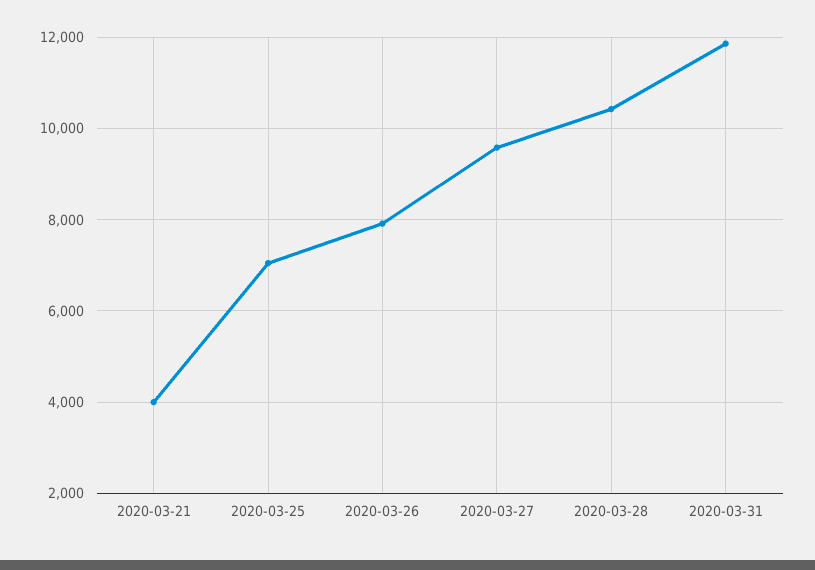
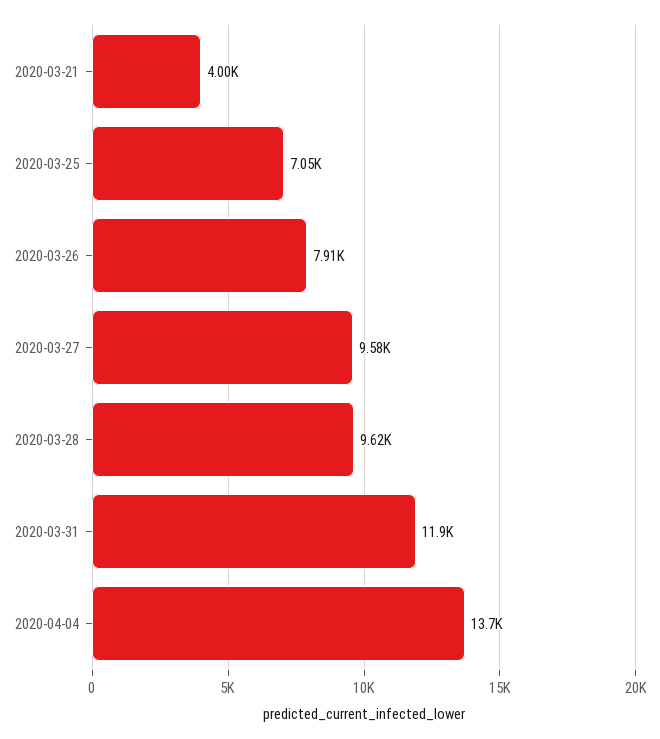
2020-03-28: 10400 -> 9620
2020-04-04: none -> 13700

